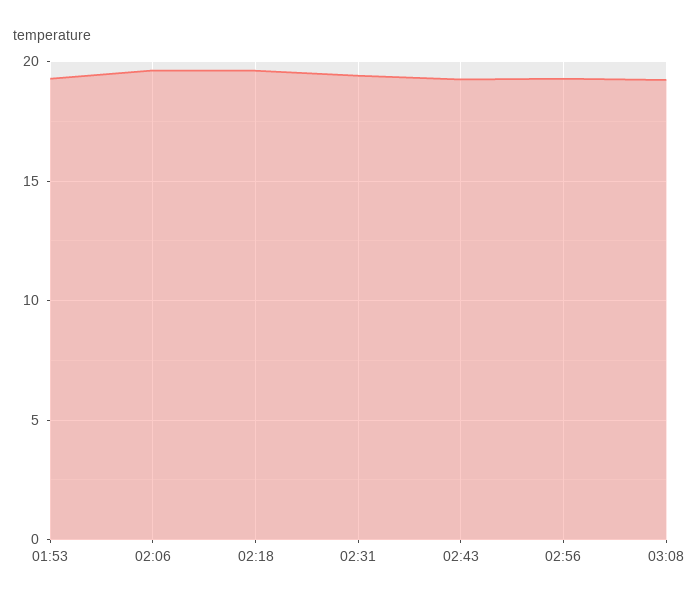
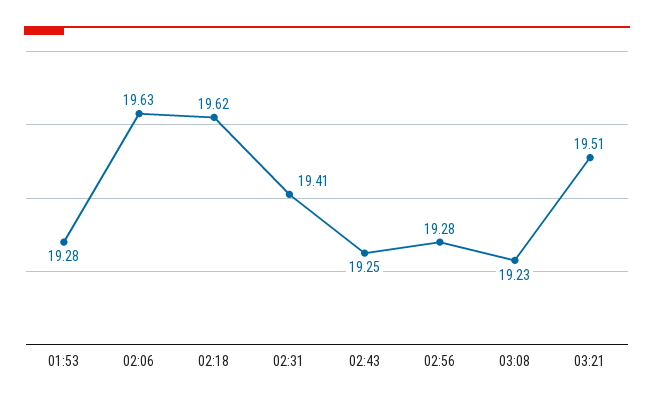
03:21: none -> 19.51

